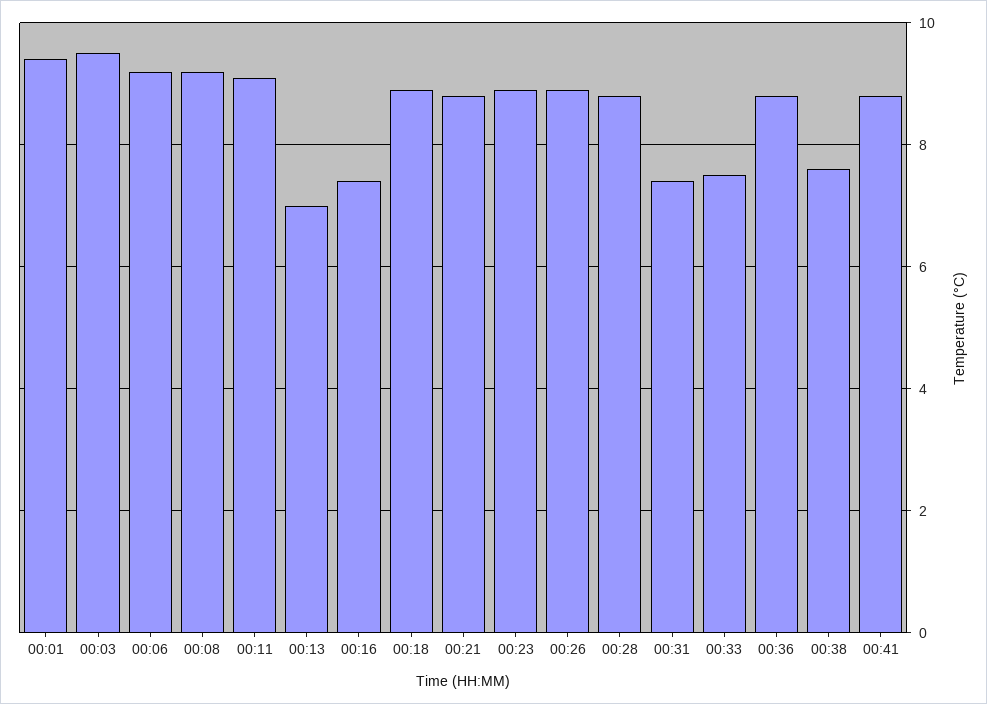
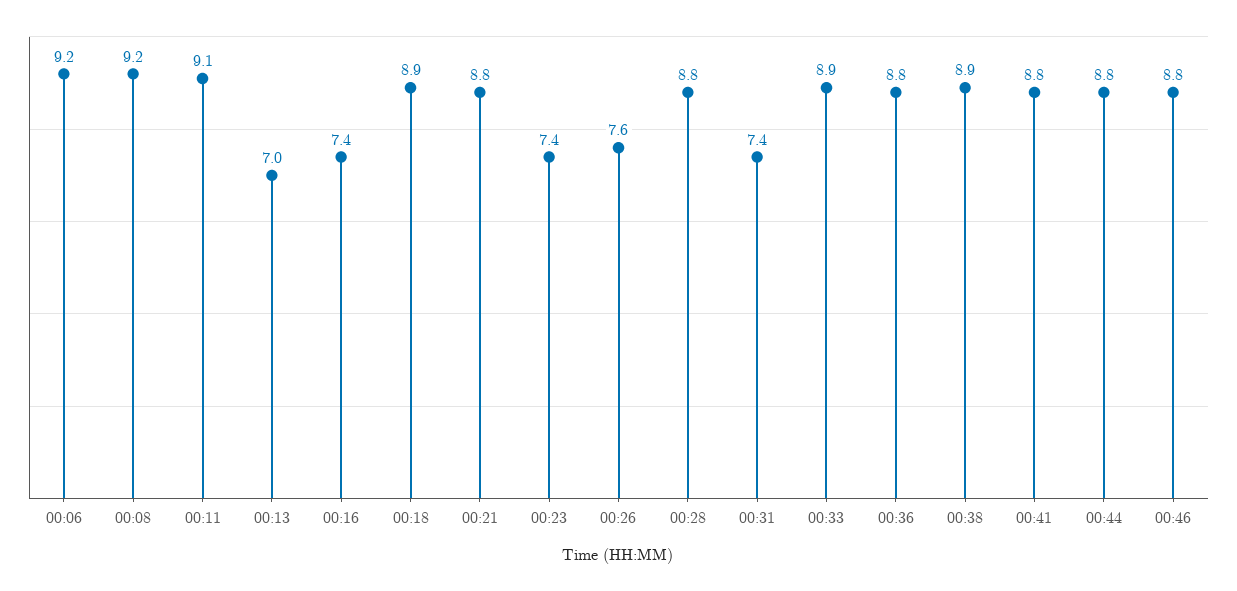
00:01: 9.5 -> none
00:03: 9.5 -> none
00:23: 9 -> 7.4
00:26: 9 -> 7.6
00:33: 7.5 -> 8.9
00:38: 7.5 -> 8.9
00:44: none -> 8.8
00:46: none -> 8.8

